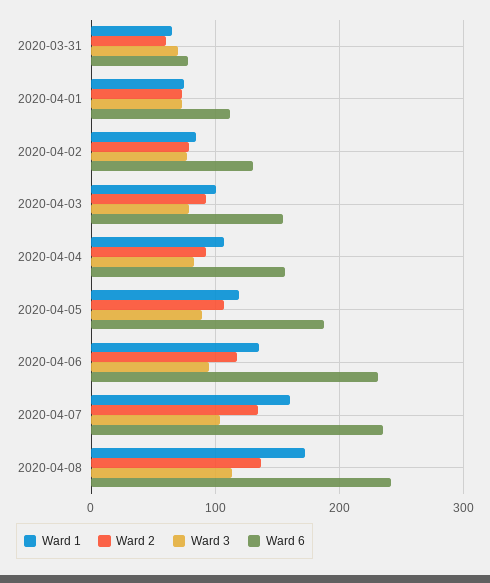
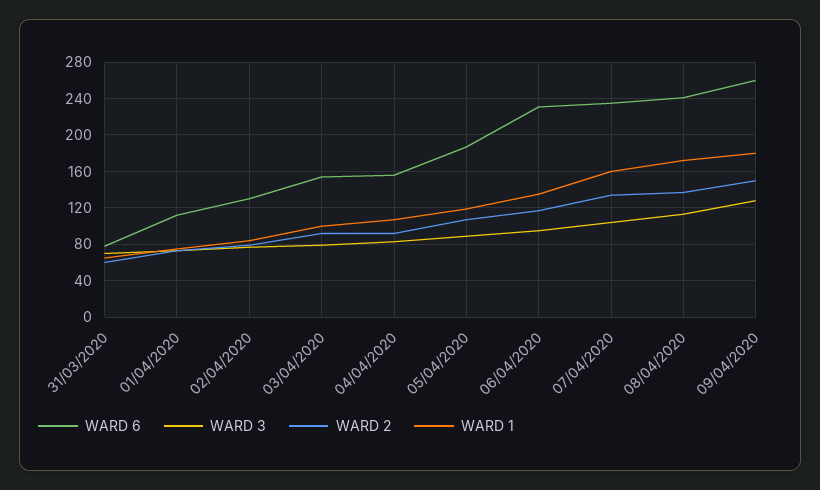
Ward 6, 09/04/2020: none -> 260
Ward 3, 09/04/2020: none -> 130
Ward 2, 09/04/2020: none -> 150
Ward 1, 09/04/2020: none -> 180

